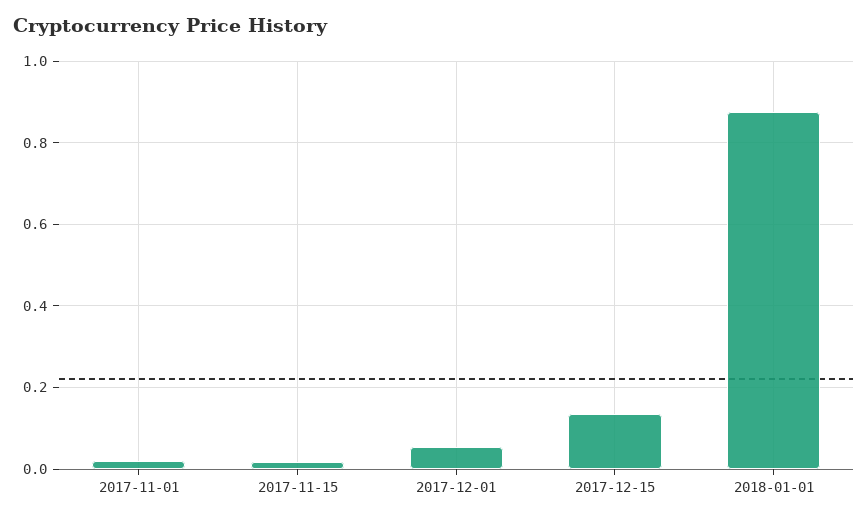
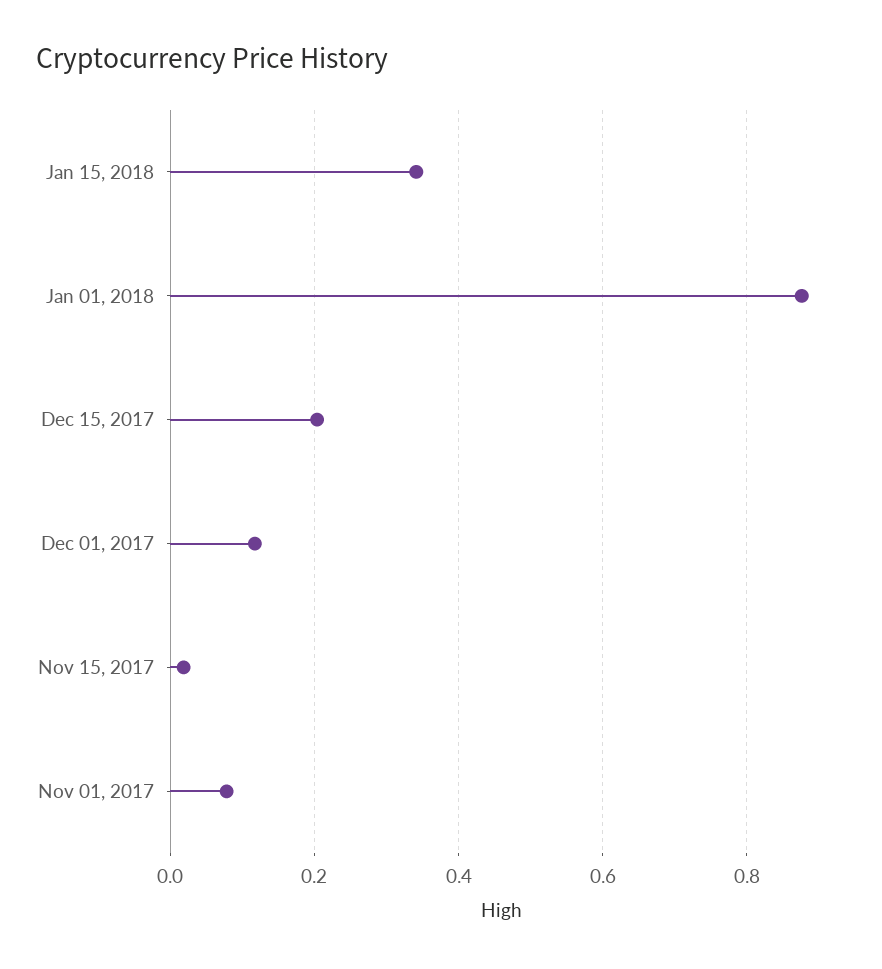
2017-11-01: 0.02 -> 0.08
2017-12-01: 0.06 -> 0.12
2017-12-15: 0.14 -> 0.2
Jan 15, 2018: none -> 0.34

